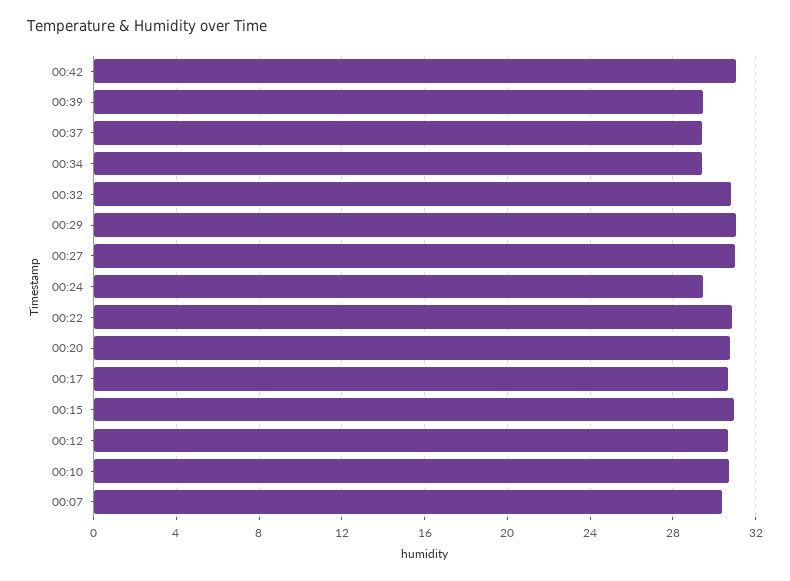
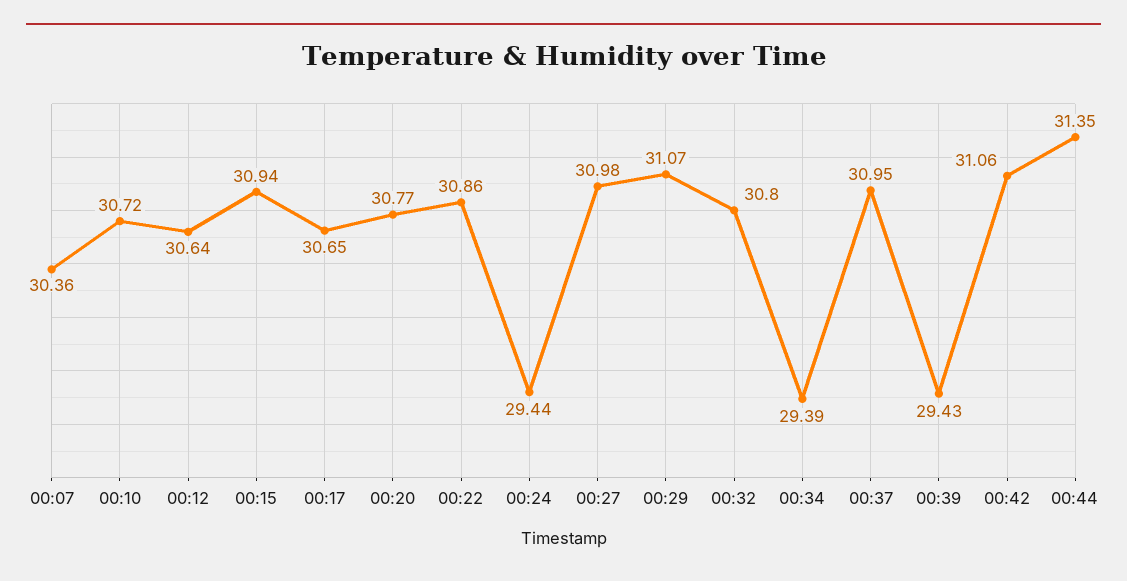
00:37: 29.5 -> 30.95
00:44: none -> 31.35

